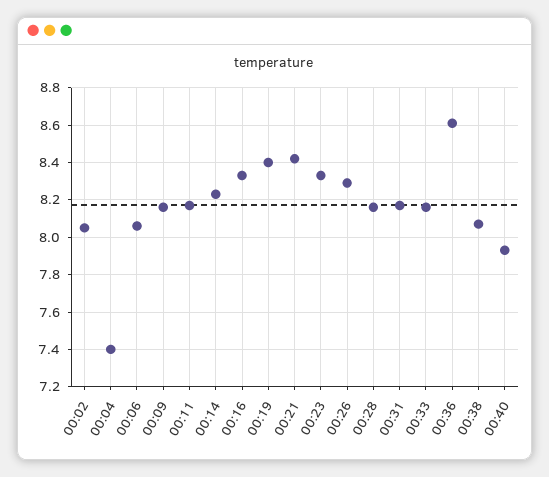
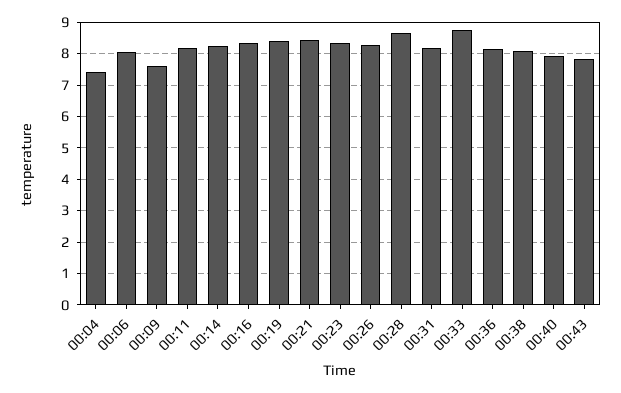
00:02: 8.05 -> none
00:09: 8.15 -> 7.6
00:28: 8.15 -> 8.6
00:33: 8.15 -> 8.8
00:36: 8.6 -> 8.2
00:43: none -> 7.8

